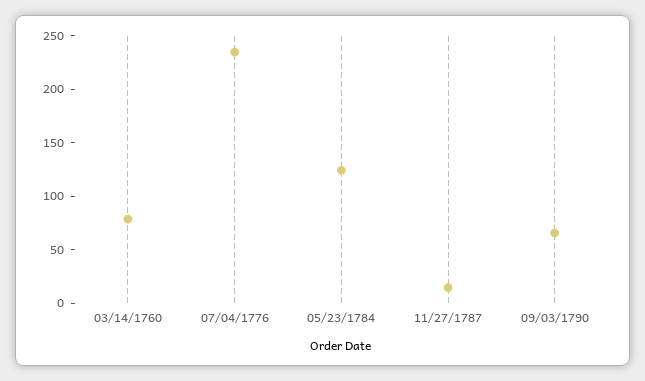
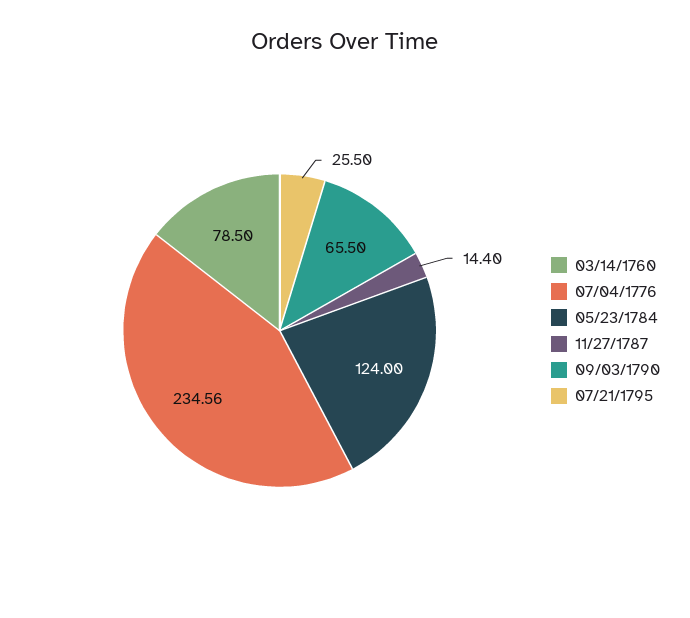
07/21/1795: none -> 25.5

